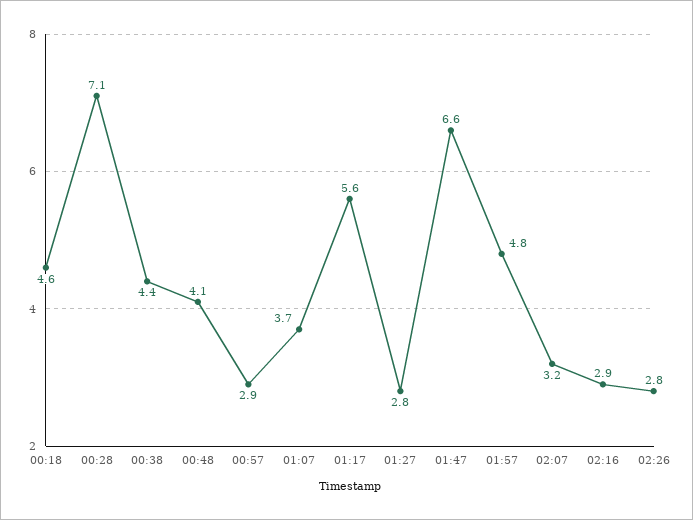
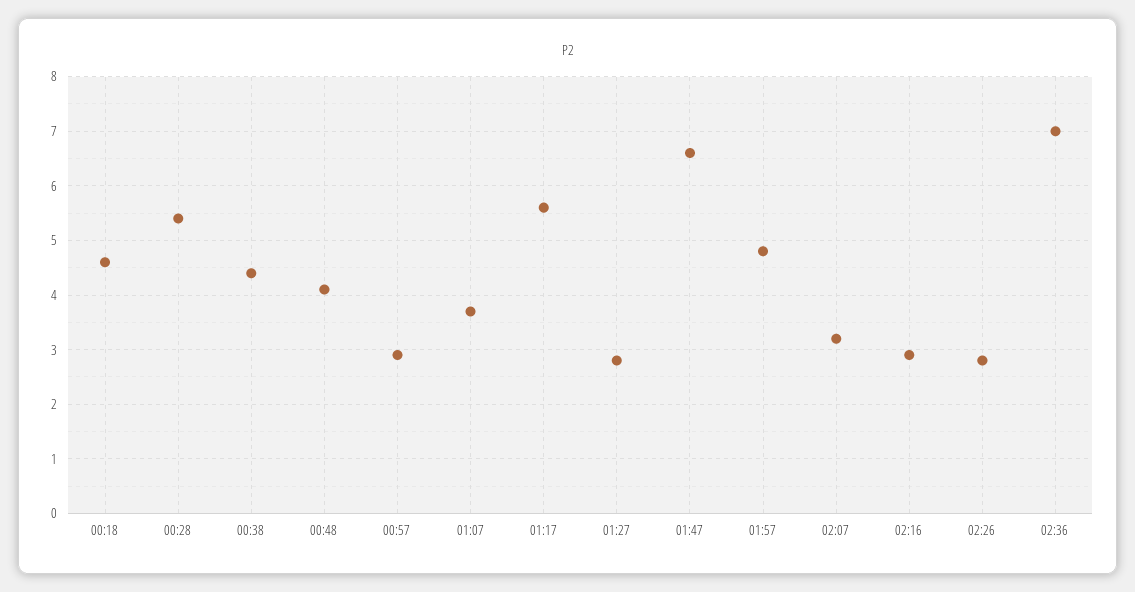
00:28: 7.1 -> 5.5
02:36: none -> 7

